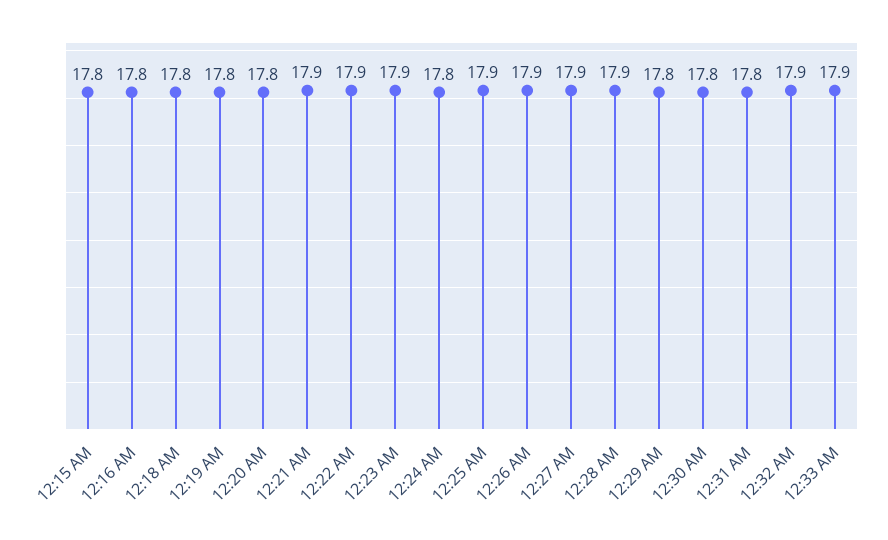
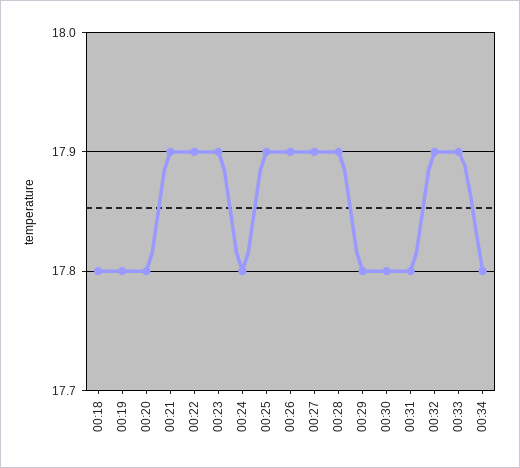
12:15 AM: 17.8 -> none
12:16 AM: 17.8 -> none
00:34: none -> 17.8

